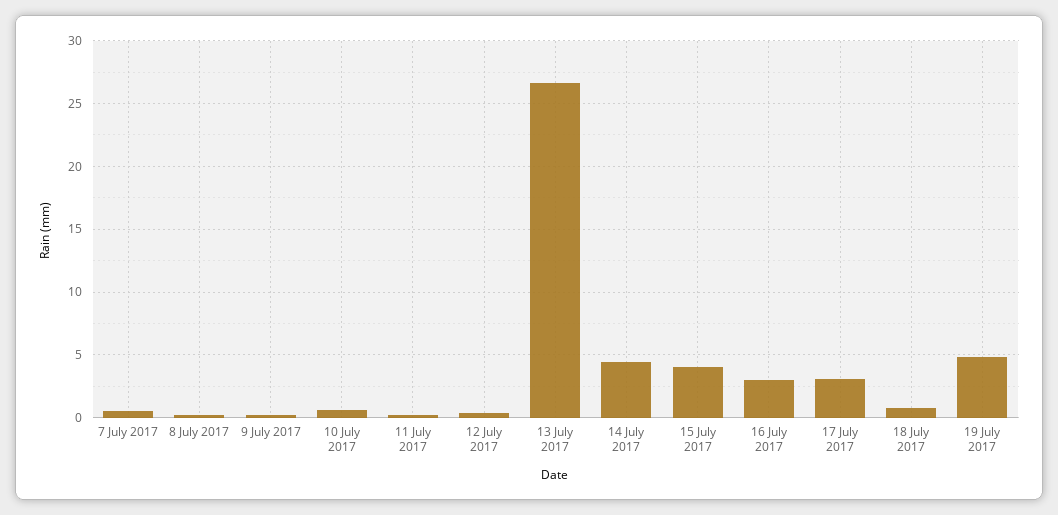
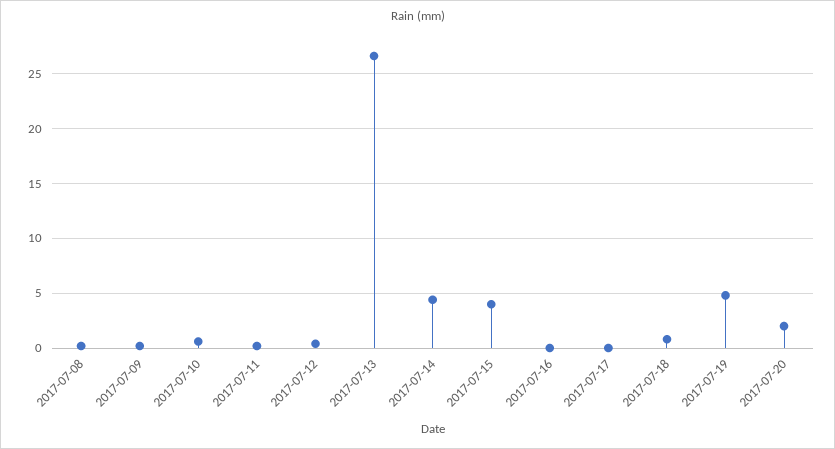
7 July 2017: 0.5 -> none
16 July 2017: 3 -> 0
17 July 2017: 3 -> 0
2017-07-20: none -> 2

